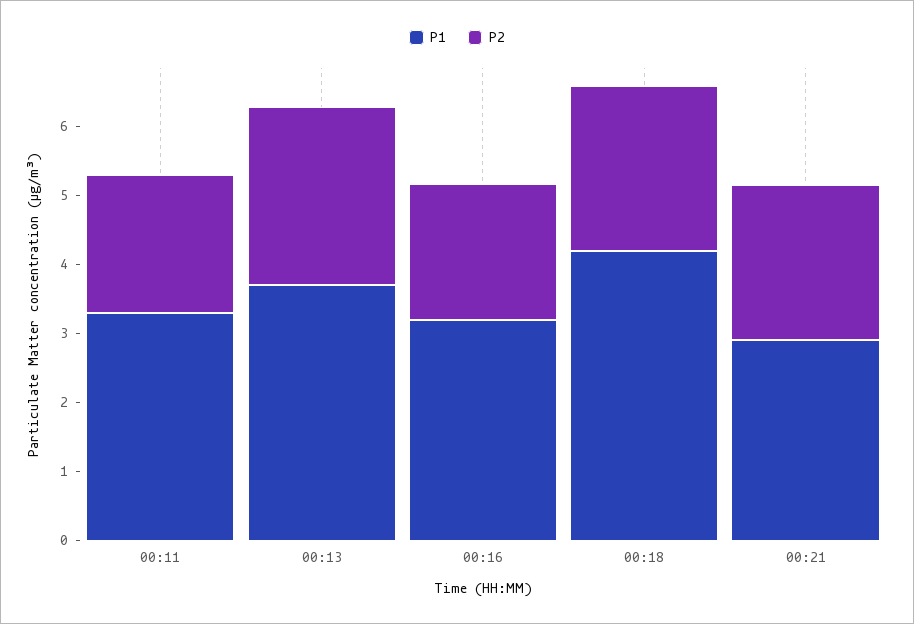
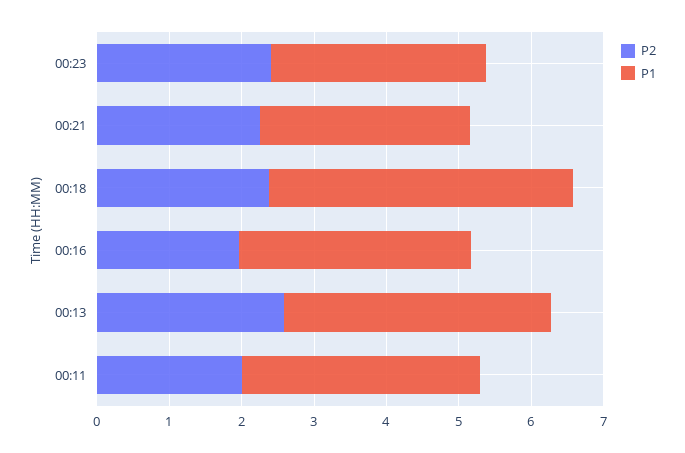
P2, 00:23: none -> 2.4
P1, 00:23: none -> 3

